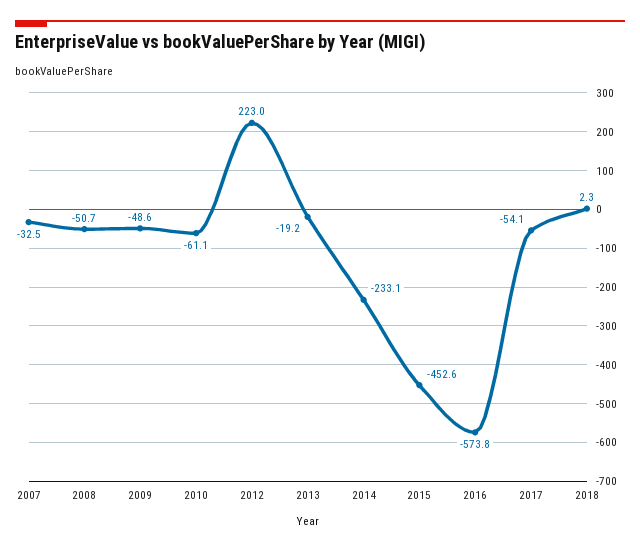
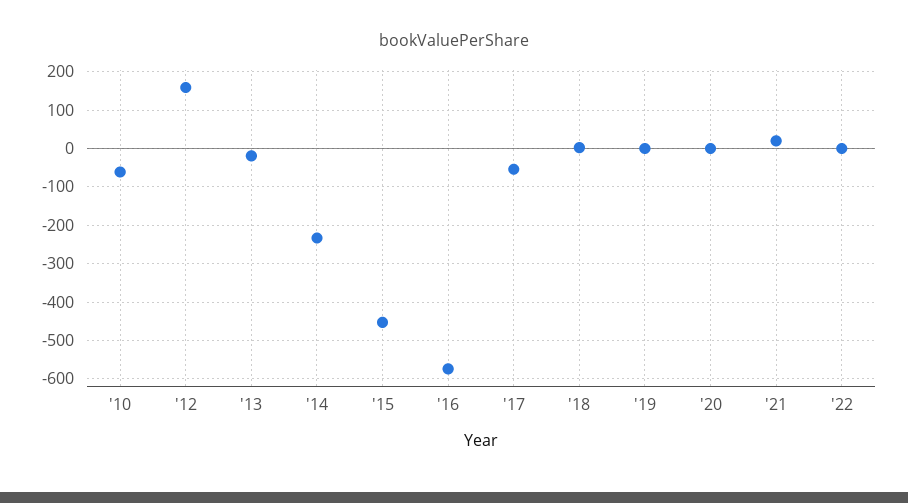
2007: -32.5 -> none
2008: -50.7 -> none
2009: -48.6 -> none
2012: 223 -> 160
'19: none -> 0
'20: none -> 0
'21: none -> 20
'22: none -> 0

